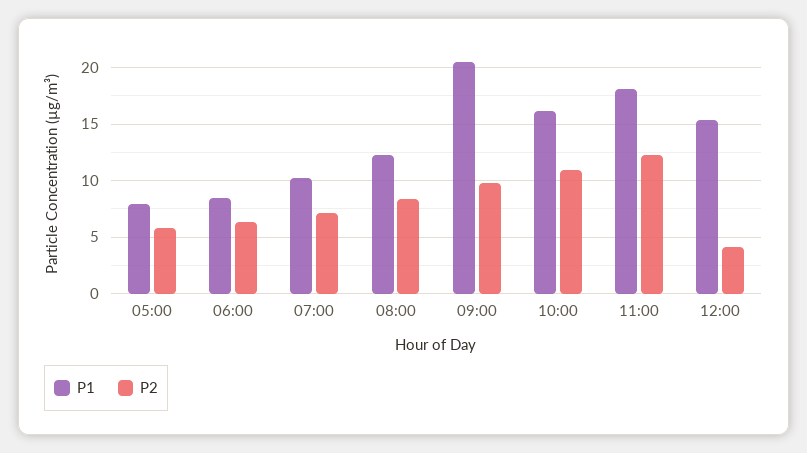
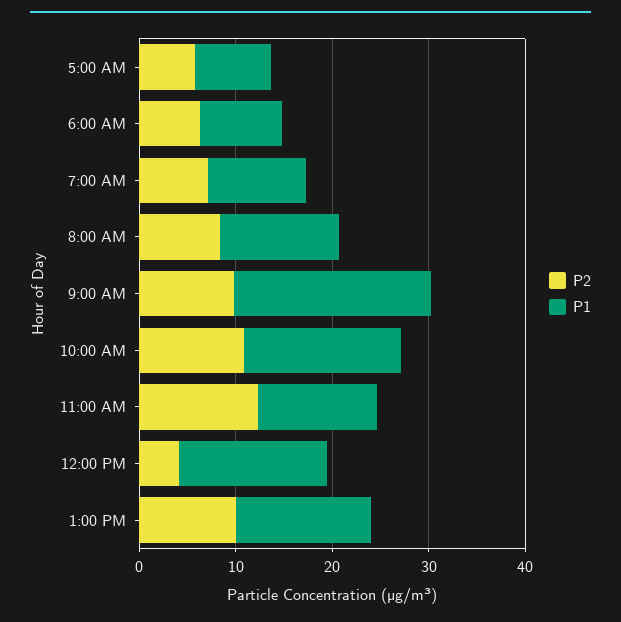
P1, 11:00: 18 -> 12
P2, 1:00 PM: none -> 10
P1, 1:00 PM: none -> 14

